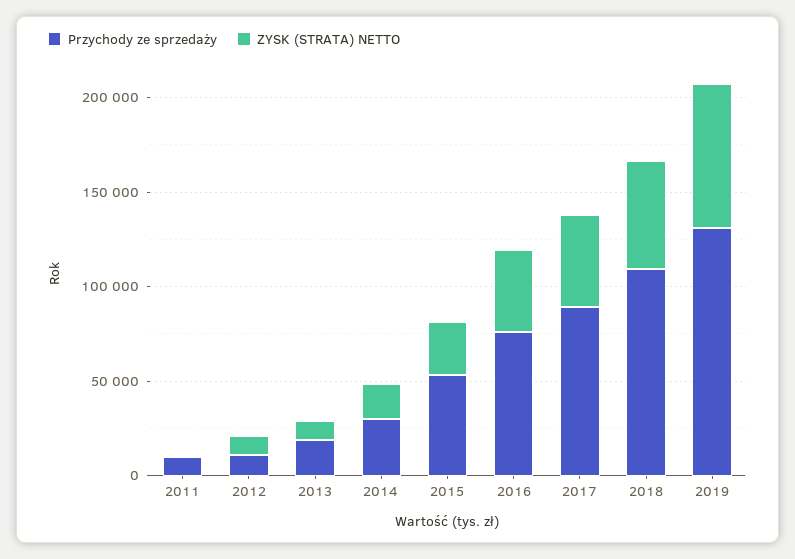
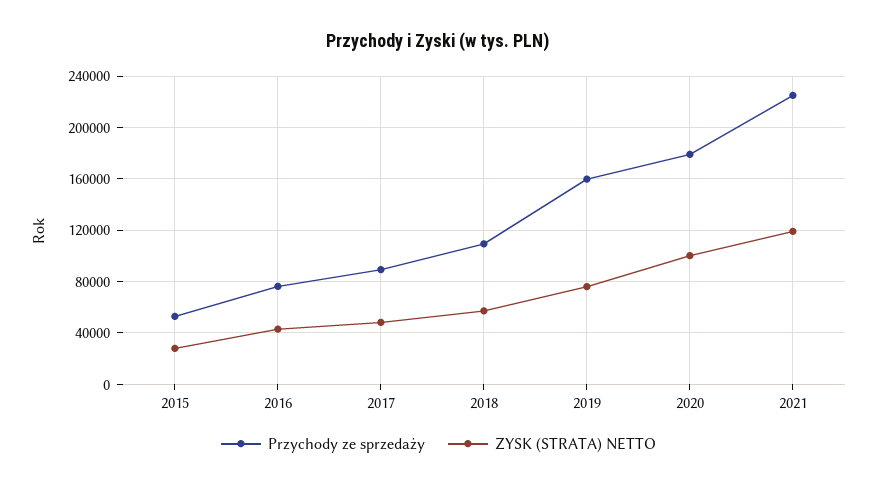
Przychody ze sprzedaży, 2011: 10000 -> none
ZYSK (STRATA) NETTO, 2011: 0 -> none
Przychody ze sprzedaży, 2012: 10000 -> none
ZYSK (STRATA) NETTO, 2012: 10000 -> none
Przychody ze sprzedaży, 2013: 20000 -> none
ZYSK (STRATA) NETTO, 2013: 10000 -> none
Przychody ze sprzedaży, 2014: 30000 -> none
ZYSK (STRATA) NETTO, 2014: 20000 -> none
Przychody ze sprzedaży, 2019: 130000 -> 160000
Przychody ze sprzedaży, 2020: none -> 180000
ZYSK (STRATA) NETTO, 2020: none -> 100000
Przychody ze sprzedaży, 2021: none -> 225000
ZYSK (STRATA) NETTO, 2021: none -> 120000

